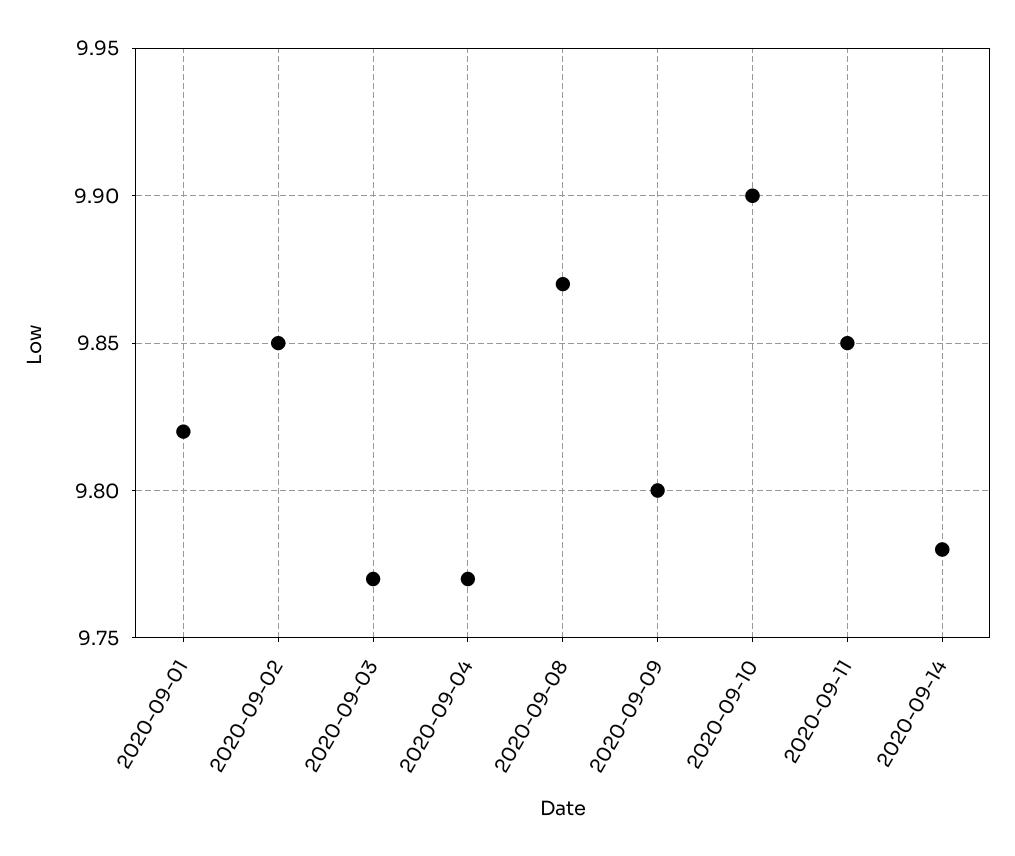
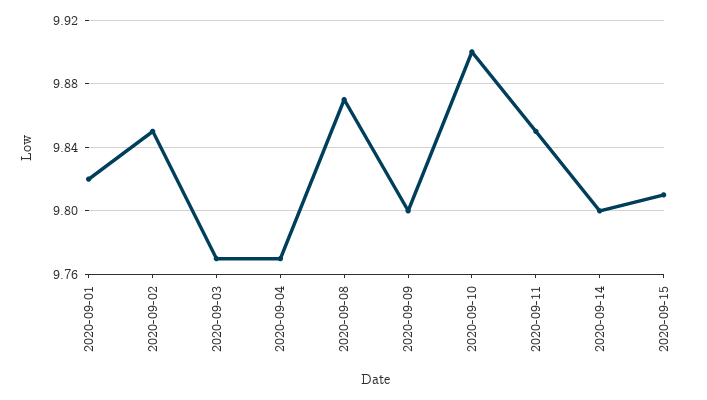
2020-09-14: 9.78 -> 9.8
2020-09-15: none -> 9.81

